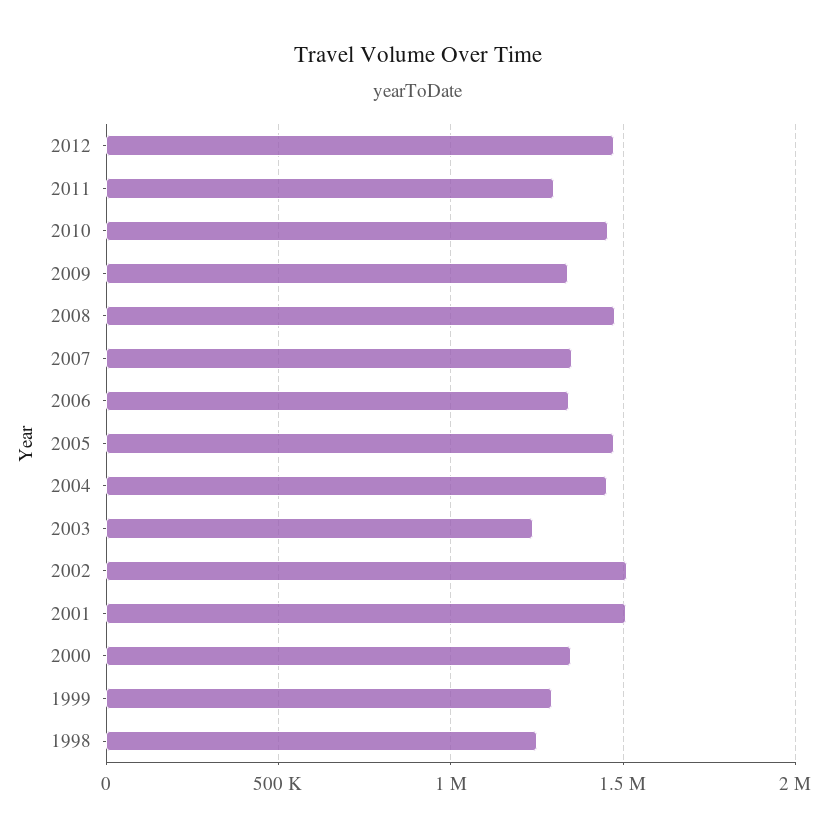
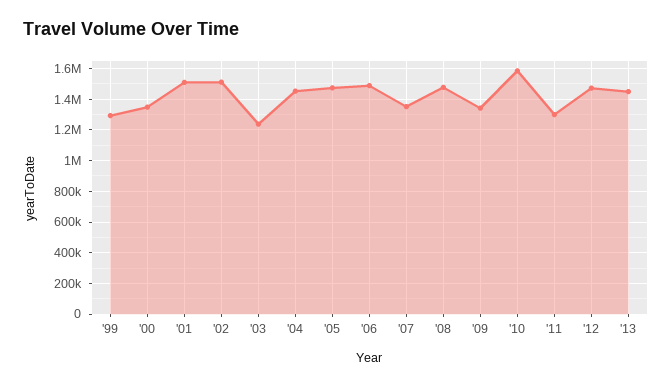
2010: 1450000 -> 1600000
2006: 1350000 -> 1500000
1998: 1250000 -> none
'13: none -> 1450000

